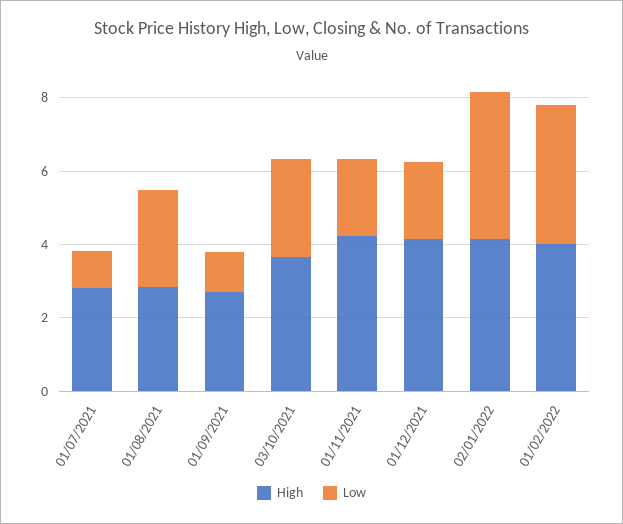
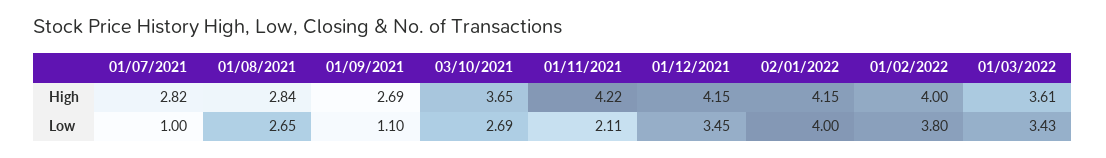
Low, 01/12/2021: 2 -> 3.45
High, 01/03/2022: none -> 3.61
Low, 01/03/2022: none -> 3.43

